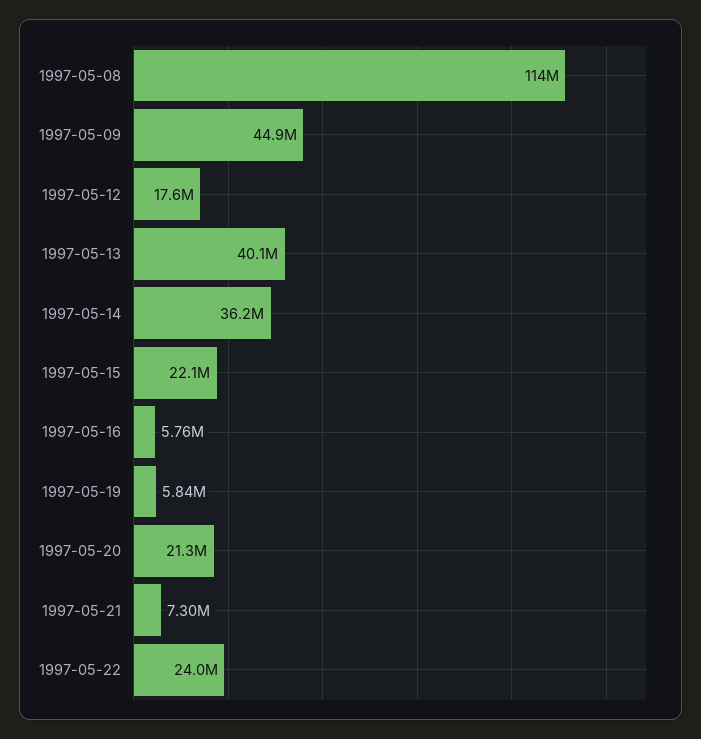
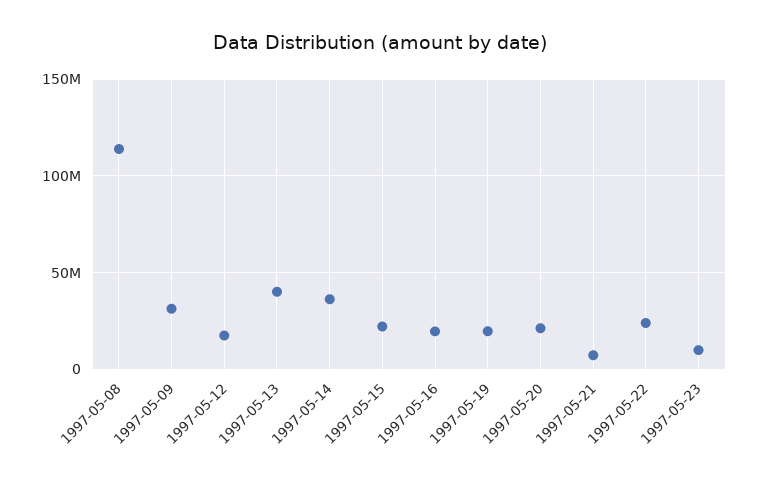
1997-05-09: 44900000 -> 30000000
1997-05-16: 5760000 -> 20000000
1997-05-19: 5840000 -> 20000000
1997-05-23: none -> 10000000

